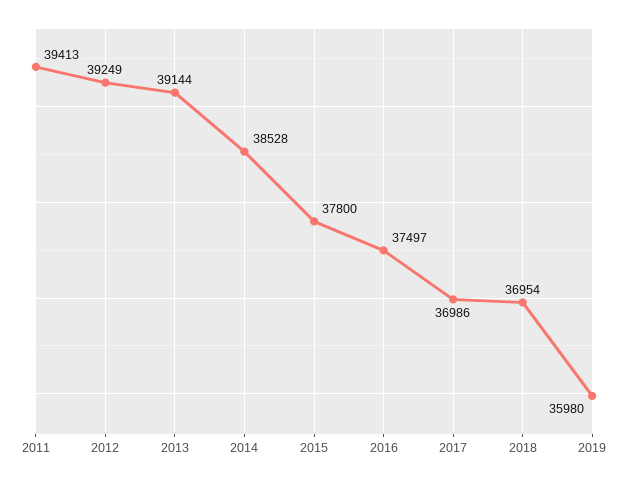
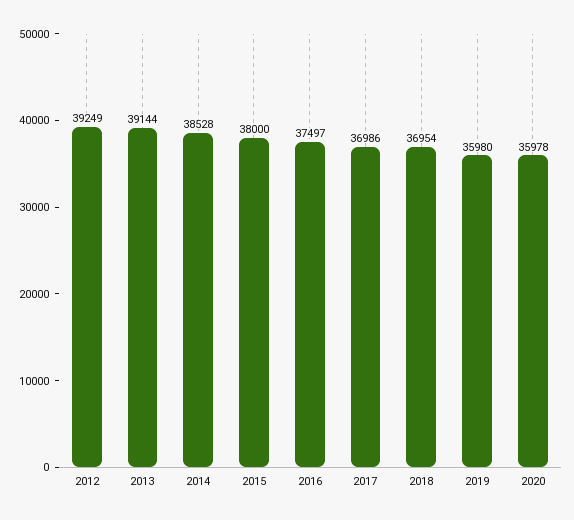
2011: 39413 -> none
2015: 37800 -> 38000
2020: none -> 35978

